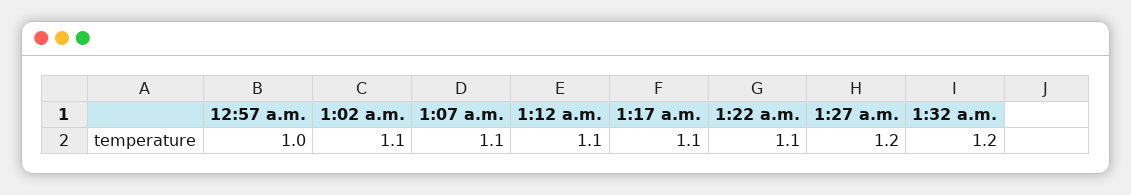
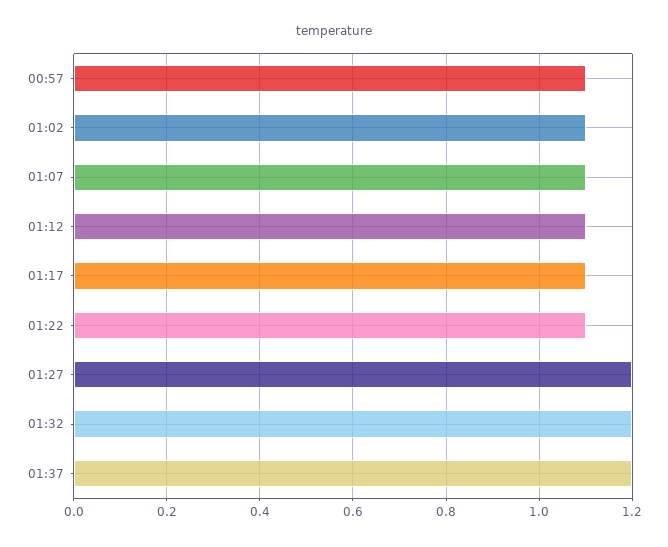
12:57 a.m.: 1 -> 1.1
01:37: none -> 1.2

